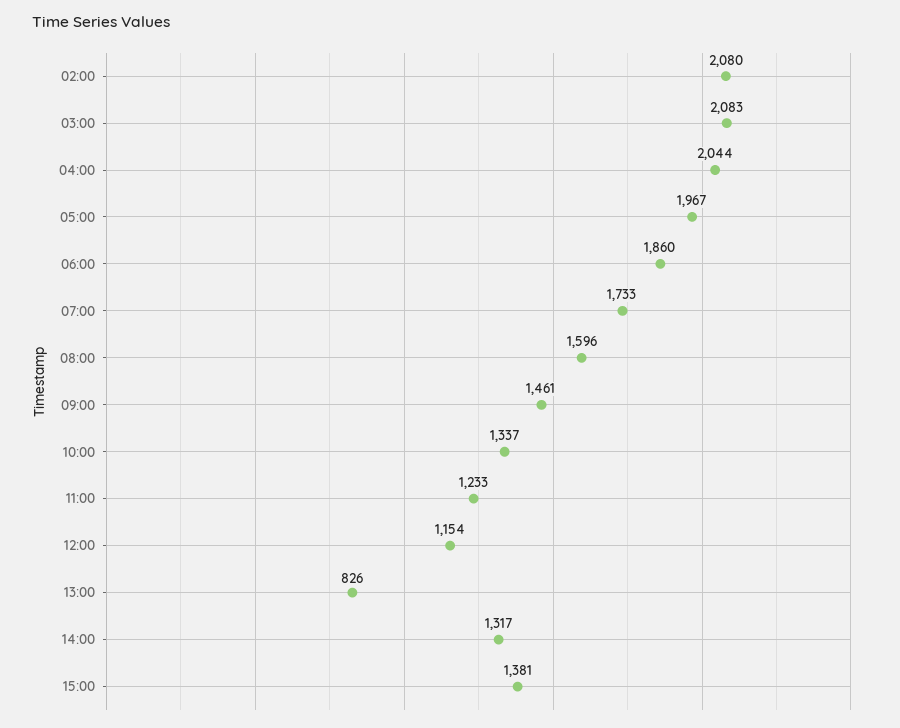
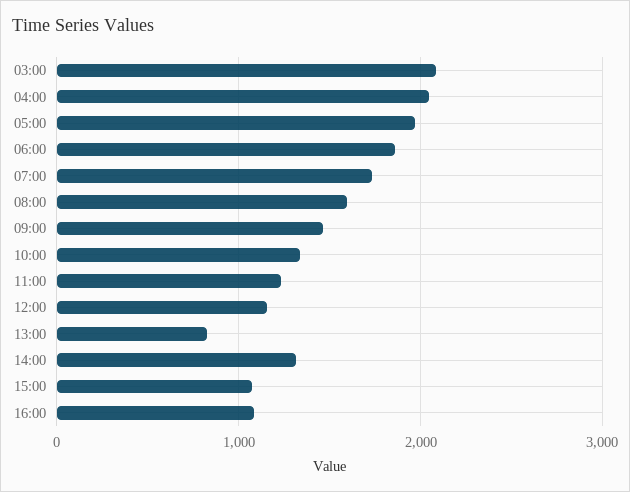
02:00: 2080 -> none
15:00: 1381 -> 1100
16:00: none -> 1100

